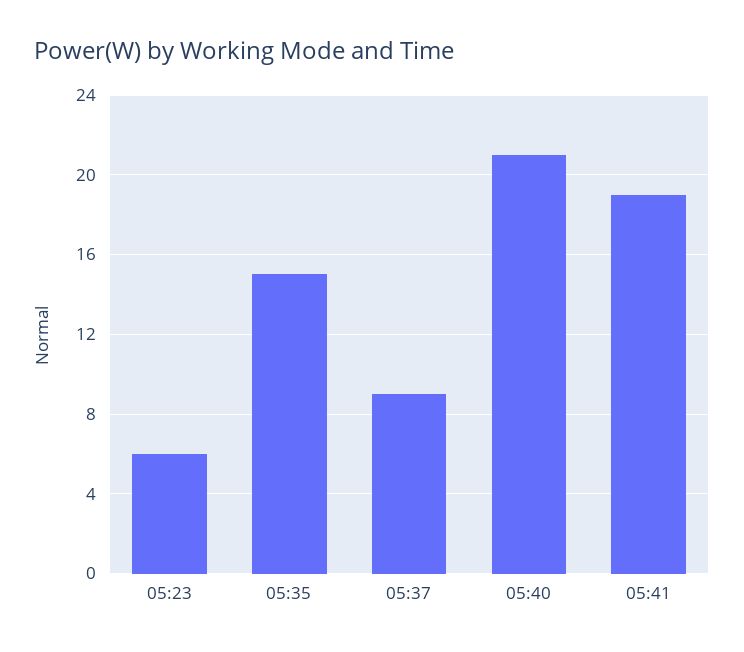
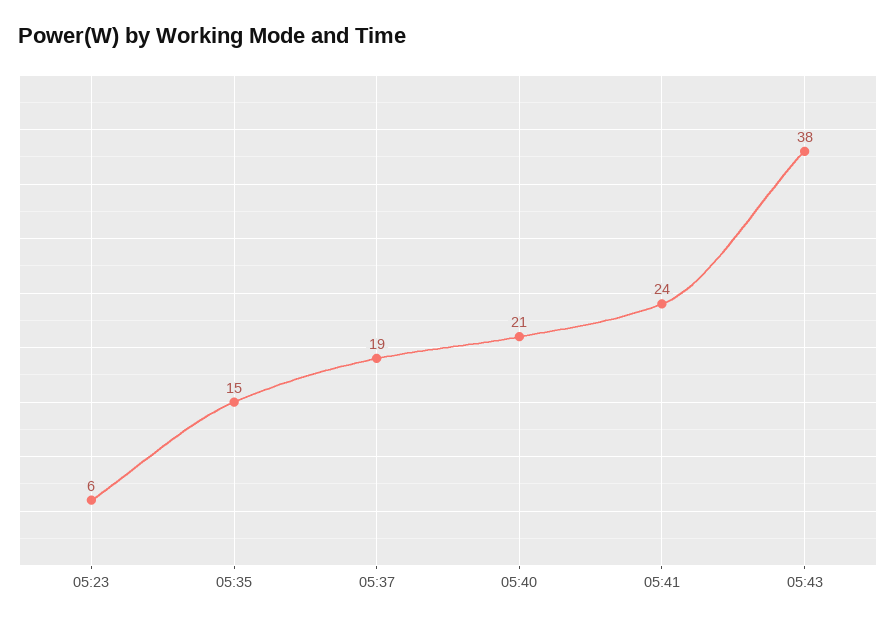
05:37: 9 -> 19
05:41: 19 -> 24
05:43: none -> 38

